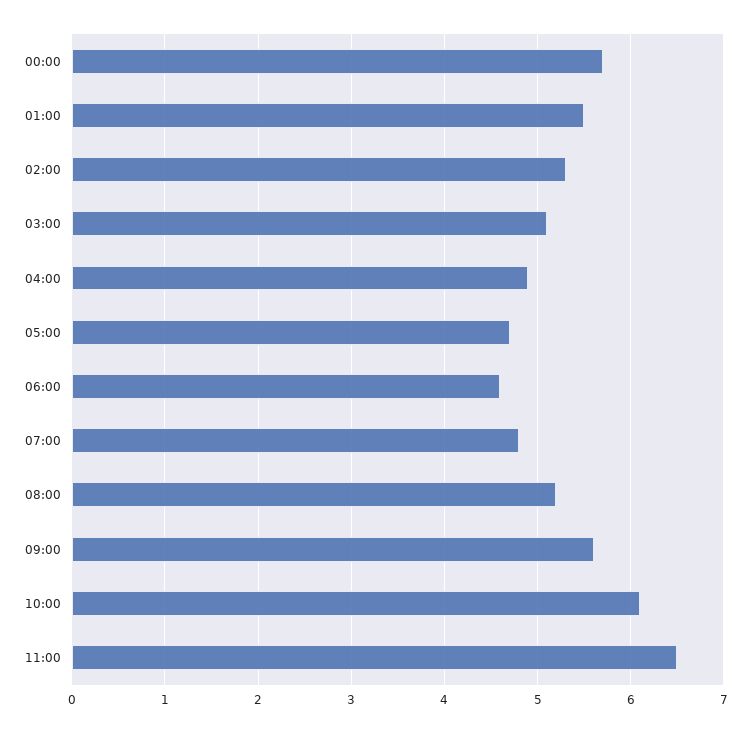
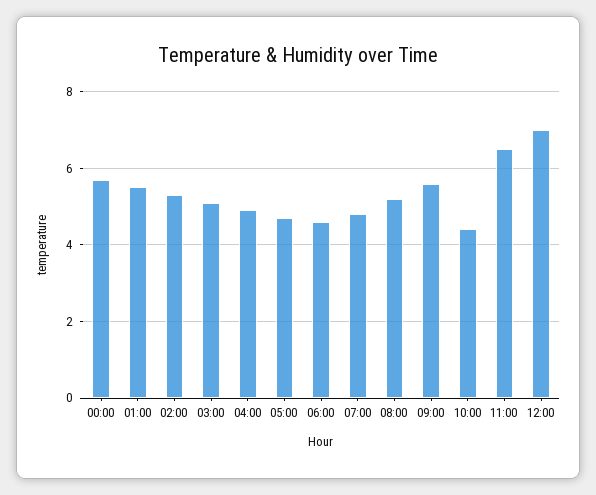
10:00: 6.1 -> 4.5
12:00: none -> 7

